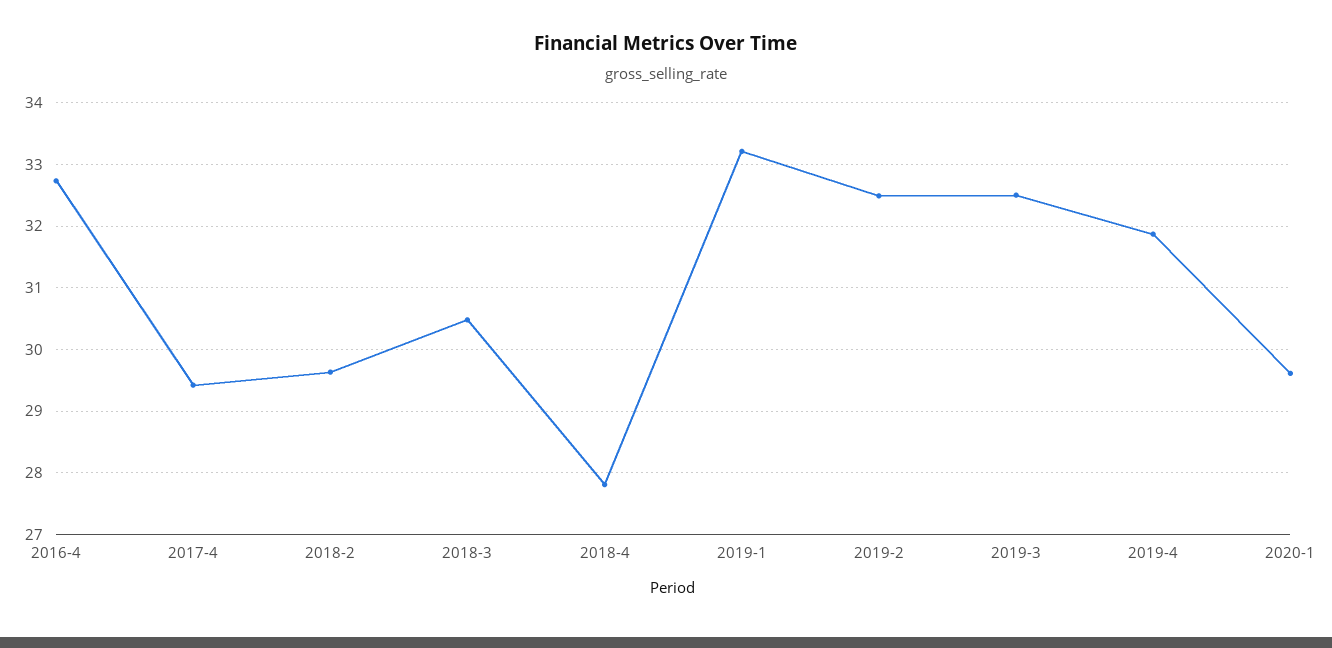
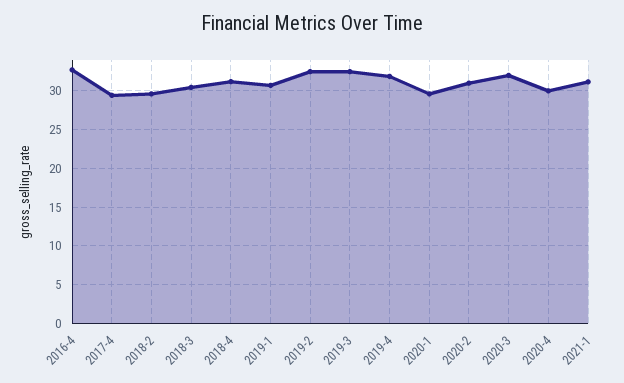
2018-4: 27.8 -> 31
2019-1: 33.2 -> 31
2020-2: none -> 31
2020-3: none -> 32
2020-4: none -> 30
2021-1: none -> 31

